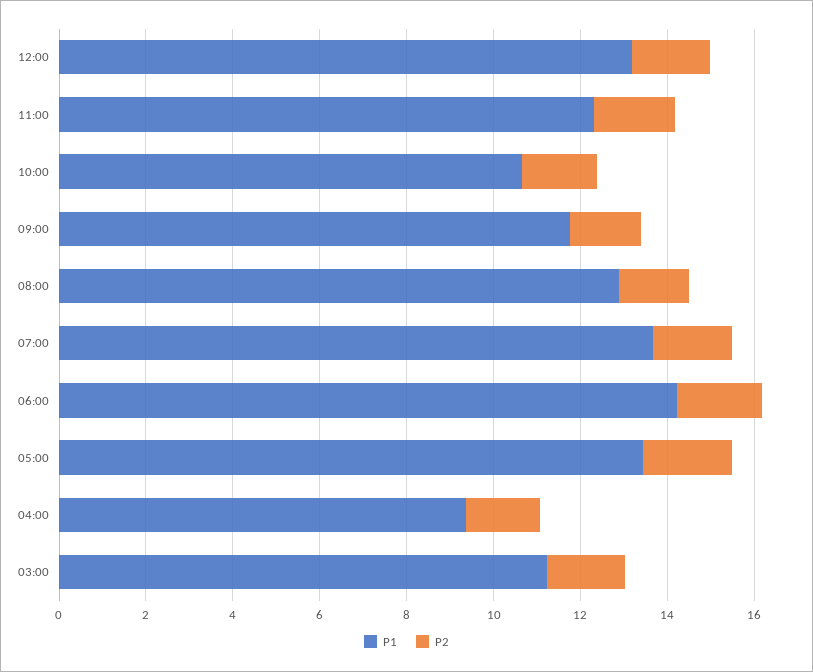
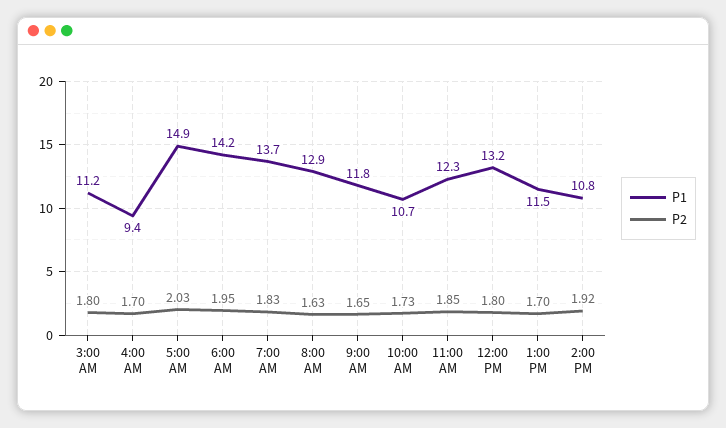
P1, 05:00: 13.5 -> 14.9
P1, 1:00 PM: none -> 11.5
P2, 1:00 PM: none -> 1.7
P1, 2:00 PM: none -> 10.8
P2, 2:00 PM: none -> 1.92

